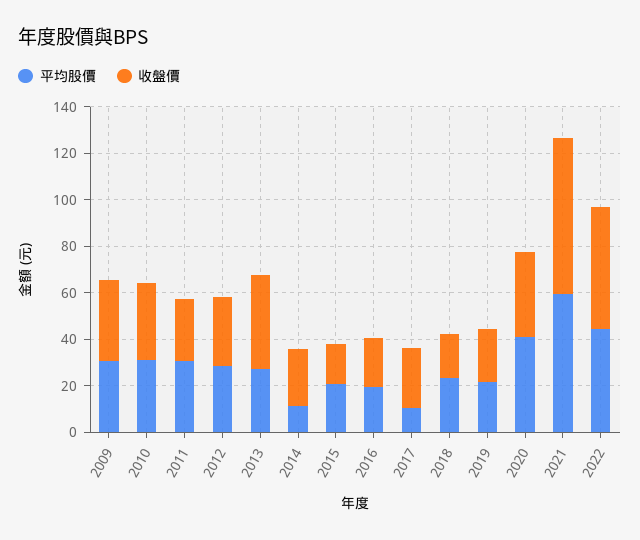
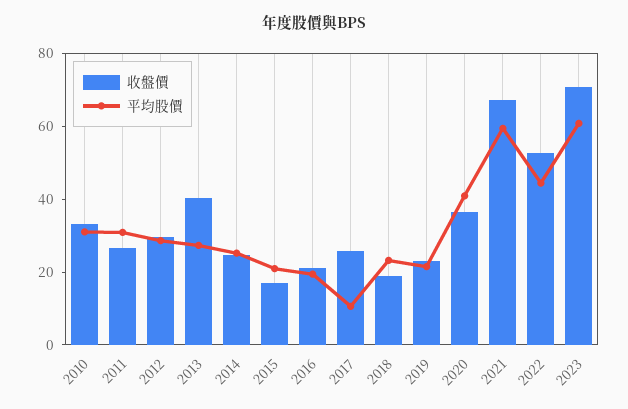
平均股價, 2009: 30 -> none
收盤價, 2009: 35 -> none
平均股價, 2014: 10 -> 25
收盤價, 2023: none -> 70
平均股價, 2023: none -> 60

